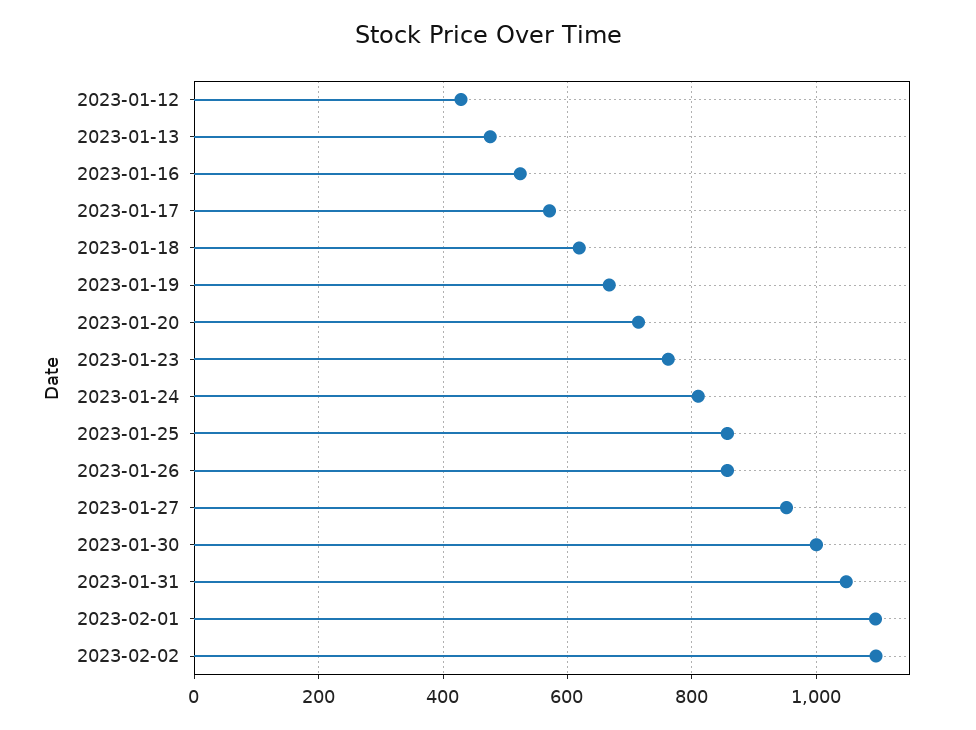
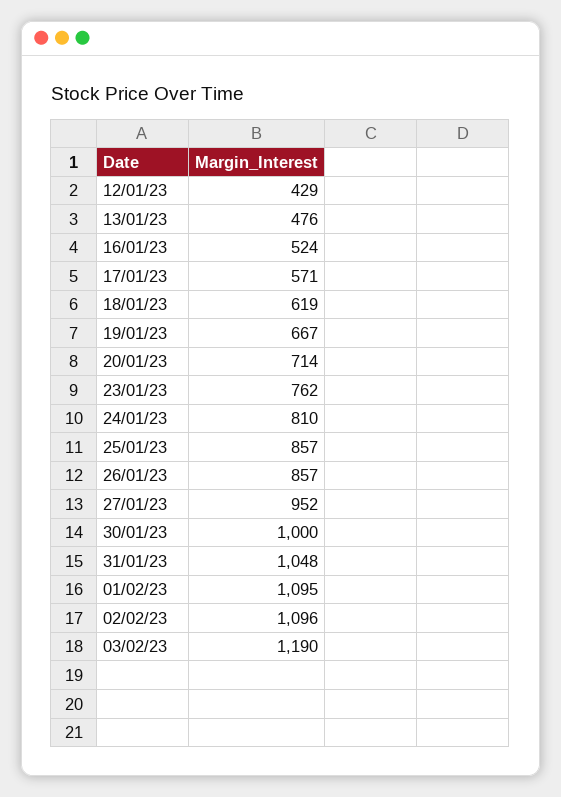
03/02/23: none -> 1190

